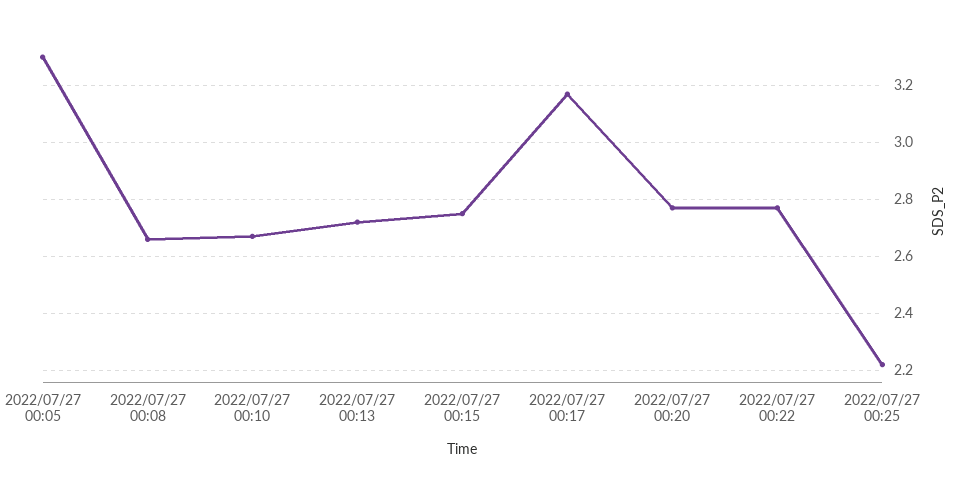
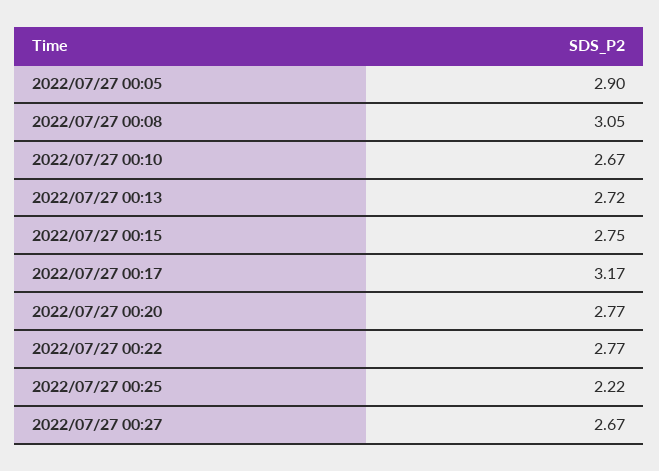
2022/07/27 00:05: 3.3 -> 2.9
2022/07/27 00:08: 2.65 -> 3.05
2022/07/27 00:27: none -> 2.67

